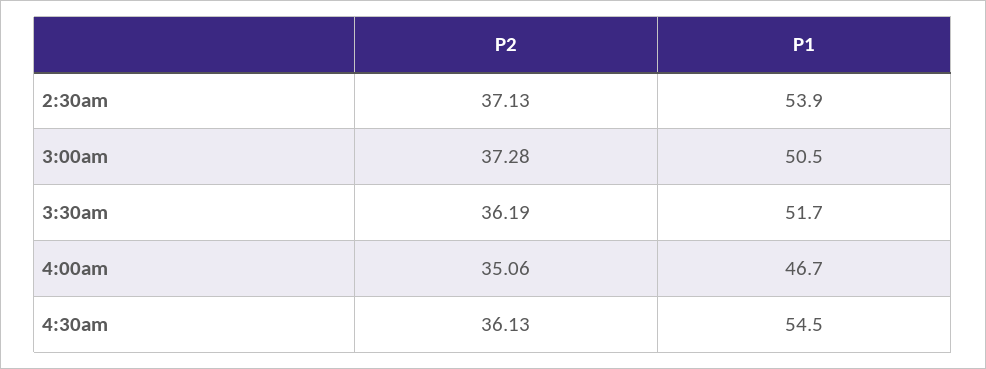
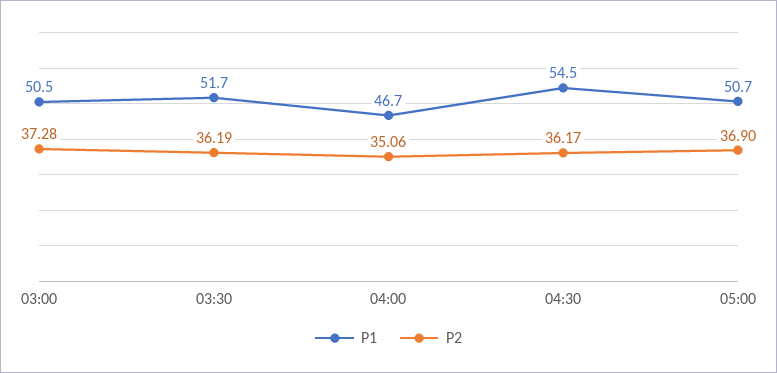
P2, 2:30am: 37.13 -> none
P1, 2:30am: 53.9 -> none
P2, 4:30am: 36.13 -> 36.17
P1, 05:00: none -> 50.7
P2, 05:00: none -> 36.9

